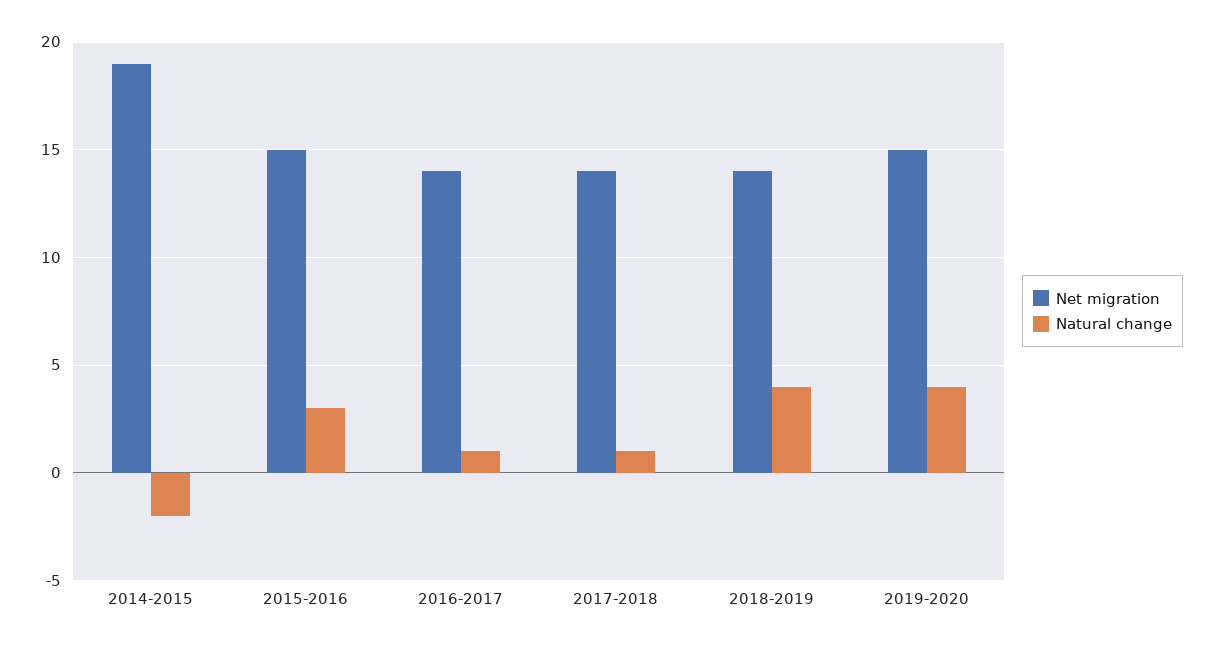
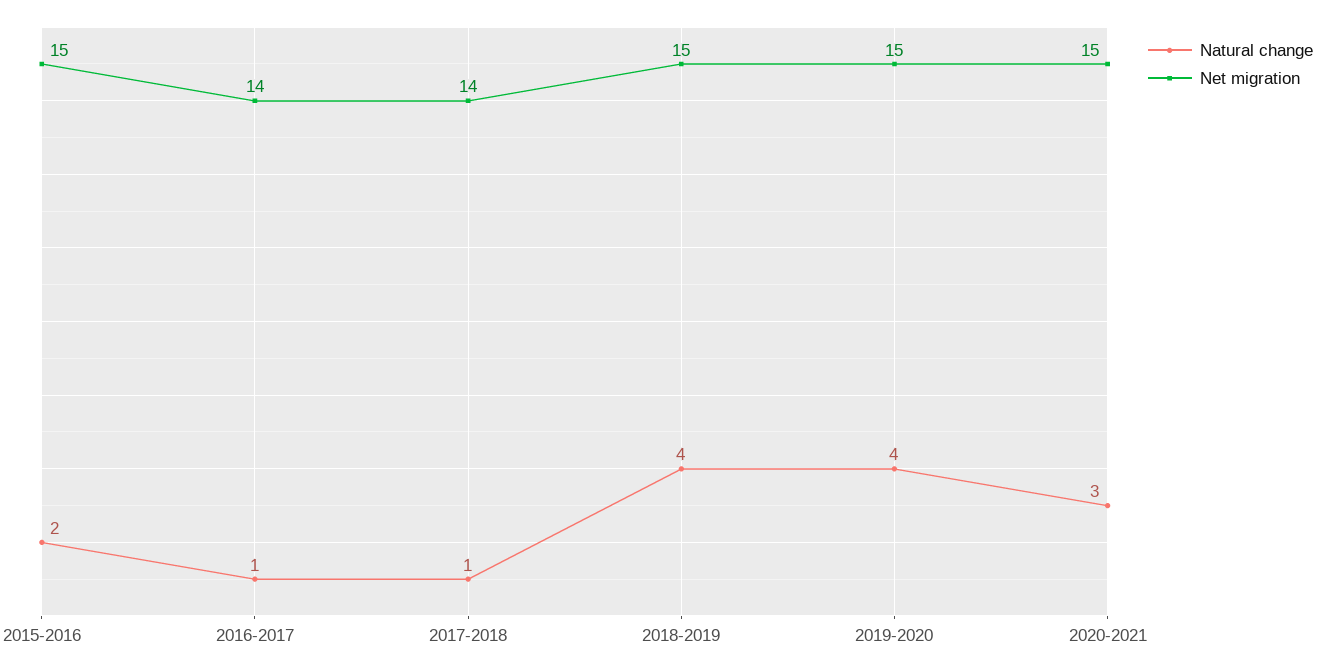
Net migration, 2014-2015: 19 -> none
Natural change, 2014-2015: -2 -> none
Natural change, 2015-2016: 3 -> 2
Net migration, 2018-2019: 14 -> 15
Natural change, 2020-2021: none -> 3
Net migration, 2020-2021: none -> 15

